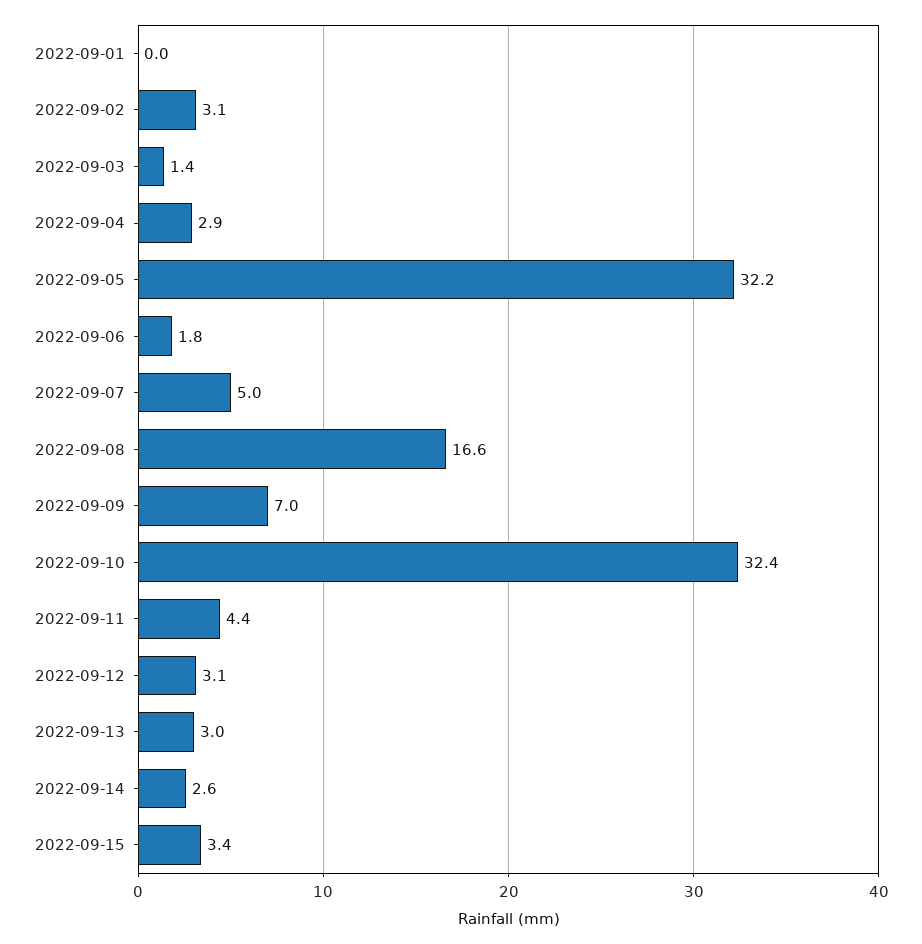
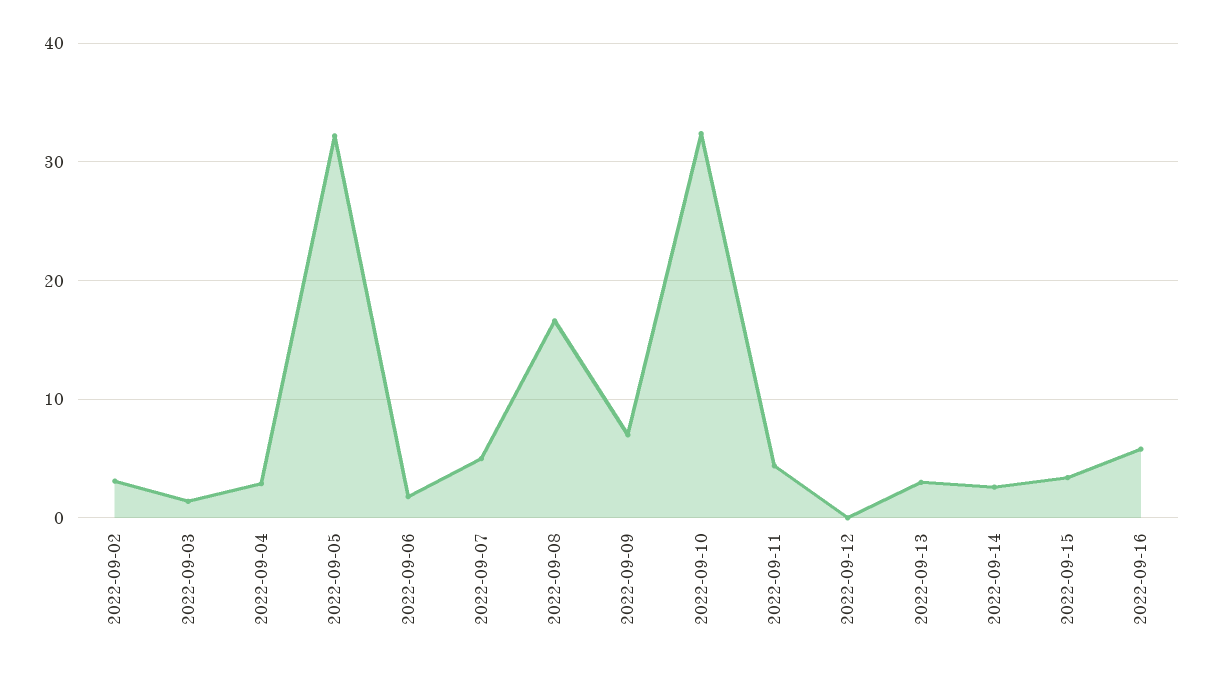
2022-09-01: 0 -> none
2022-09-12: 3.1 -> 0
2022-09-16: none -> 6

